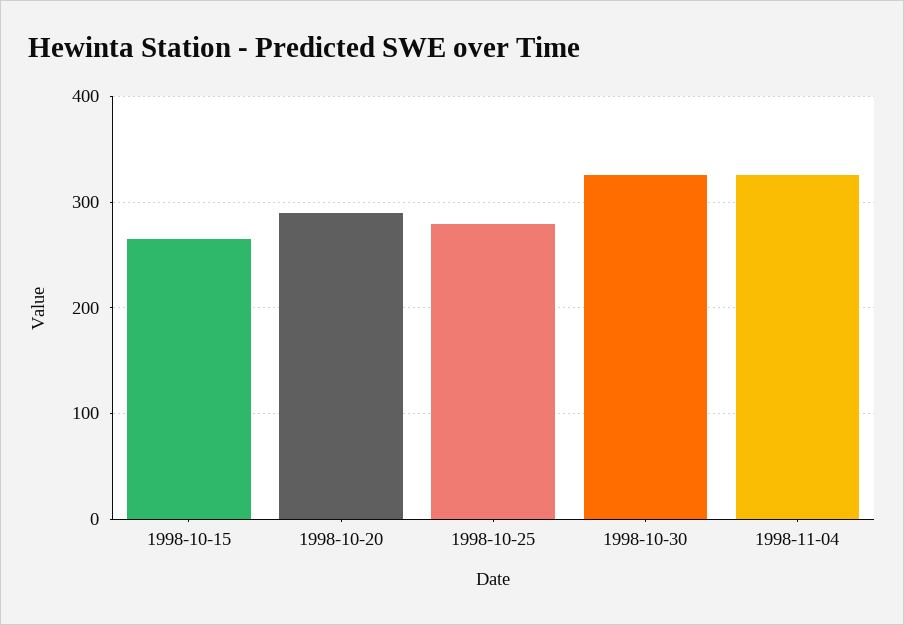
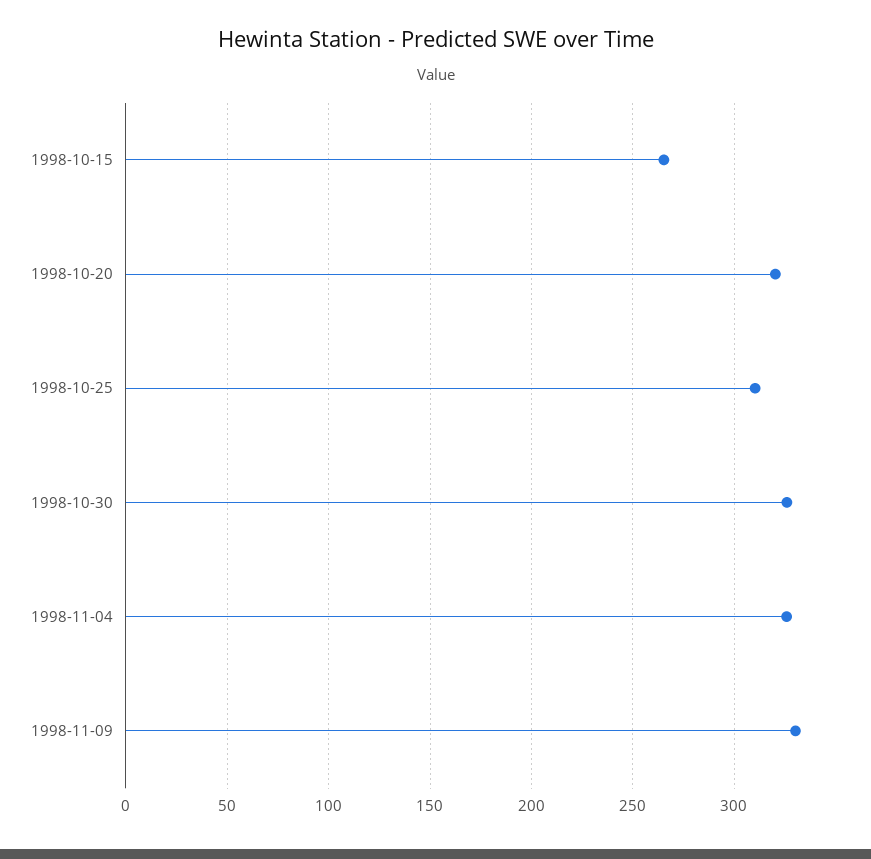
1998-10-20: 290 -> 320
1998-10-25: 280 -> 310
1998-11-09: none -> 330

